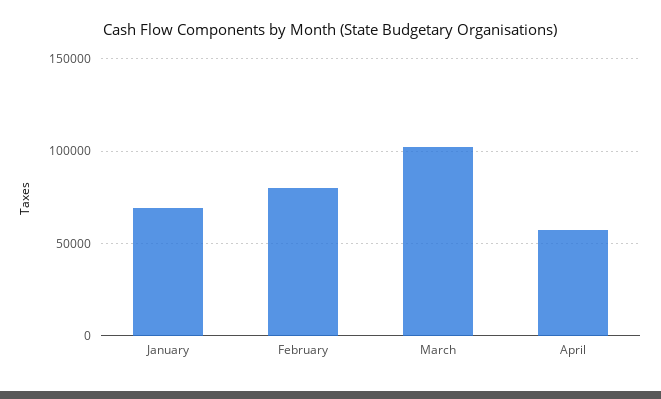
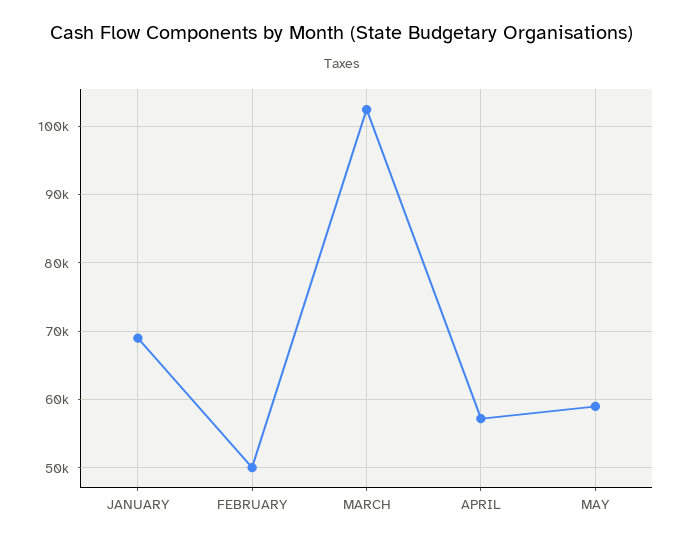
February: 80000 -> 50000
MAY: none -> 59000

